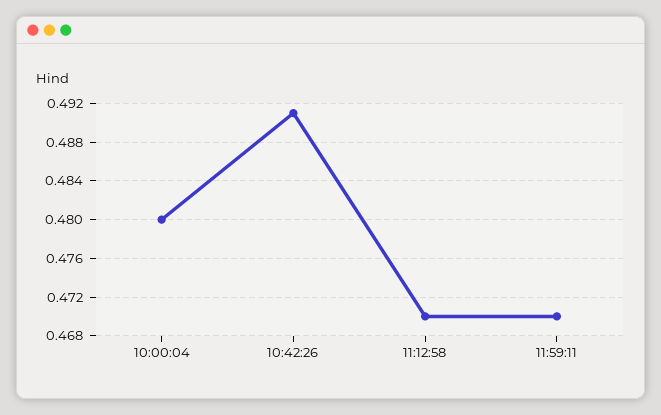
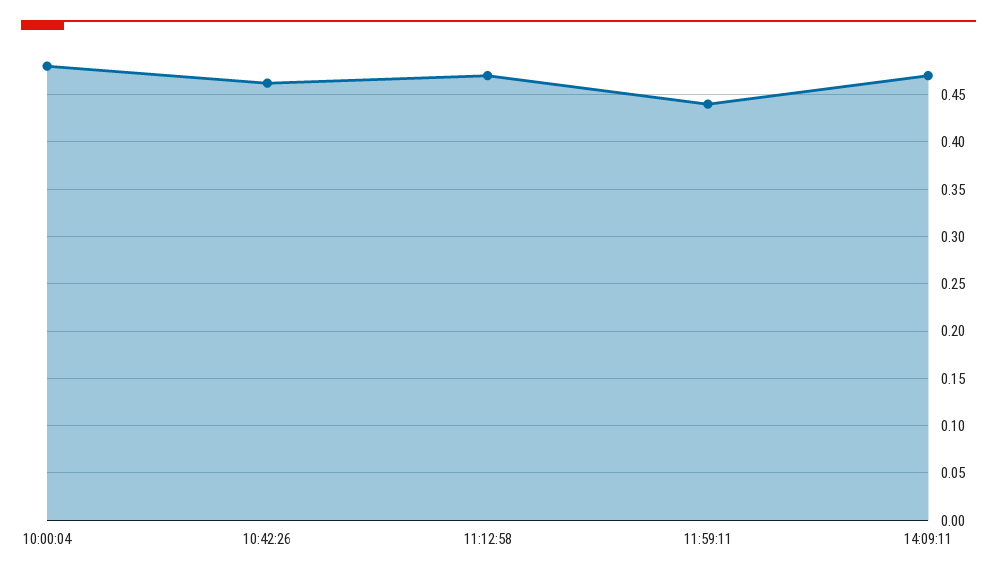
10:42:26: 0.491 -> 0.46
11:59:11: 0.47 -> 0.44
14:09:11: none -> 0.47

